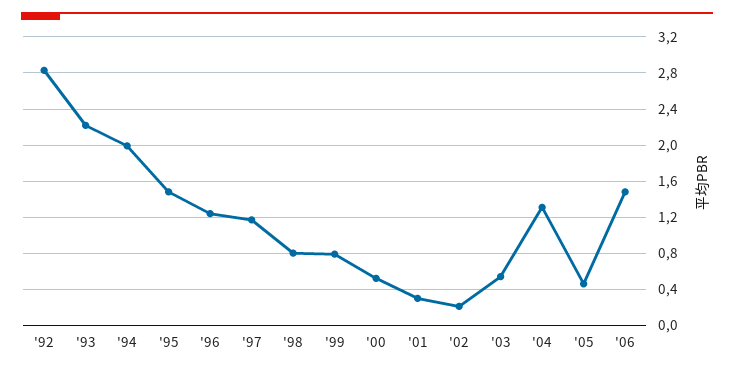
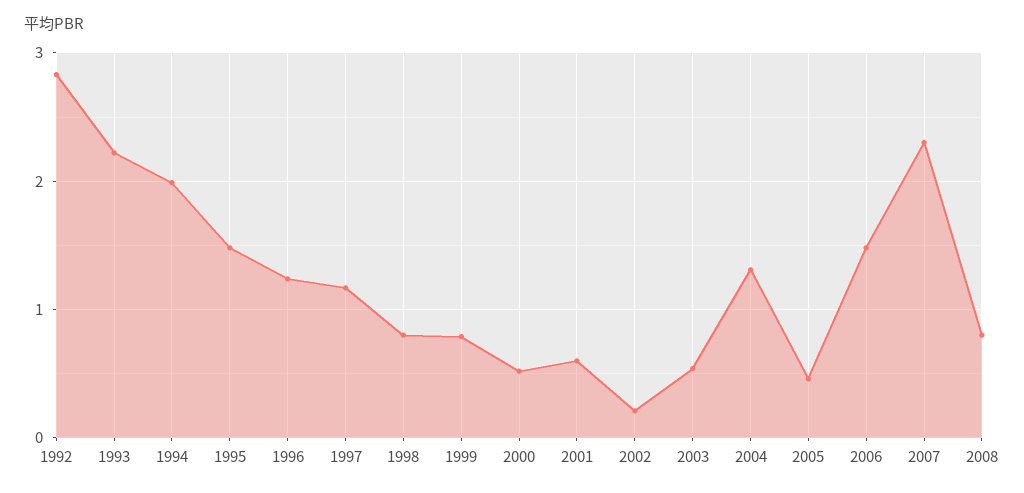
'01: 0.3 -> 0.6
2007: none -> 2.3
2008: none -> 0.8

